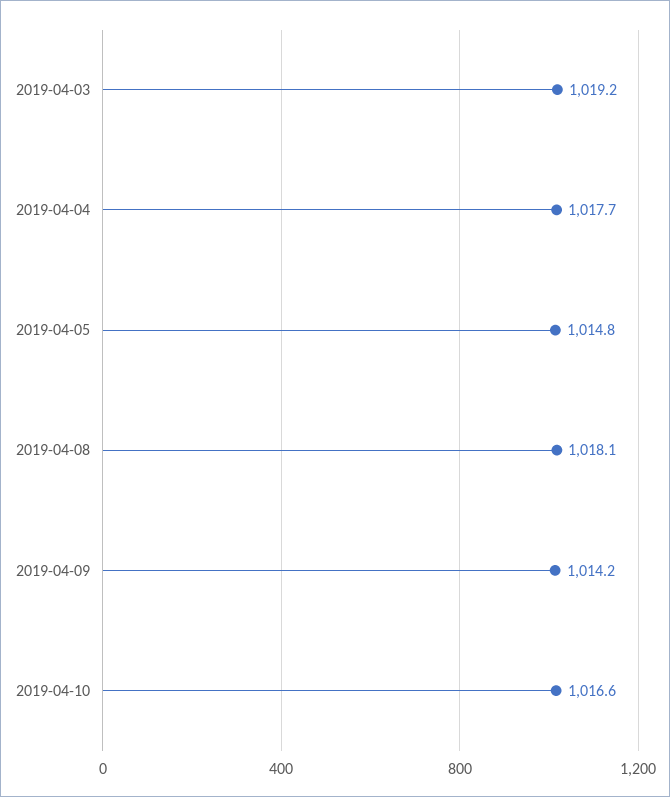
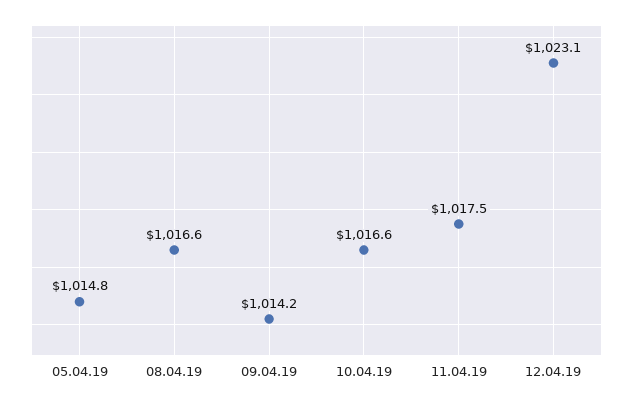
2019-04-03: 1019.2 -> none
2019-04-04: 1017.7 -> none
2019-04-08: 1018.1 -> 1016.6
11.04.19: none -> 1017.5
12.04.19: none -> 1023.1

